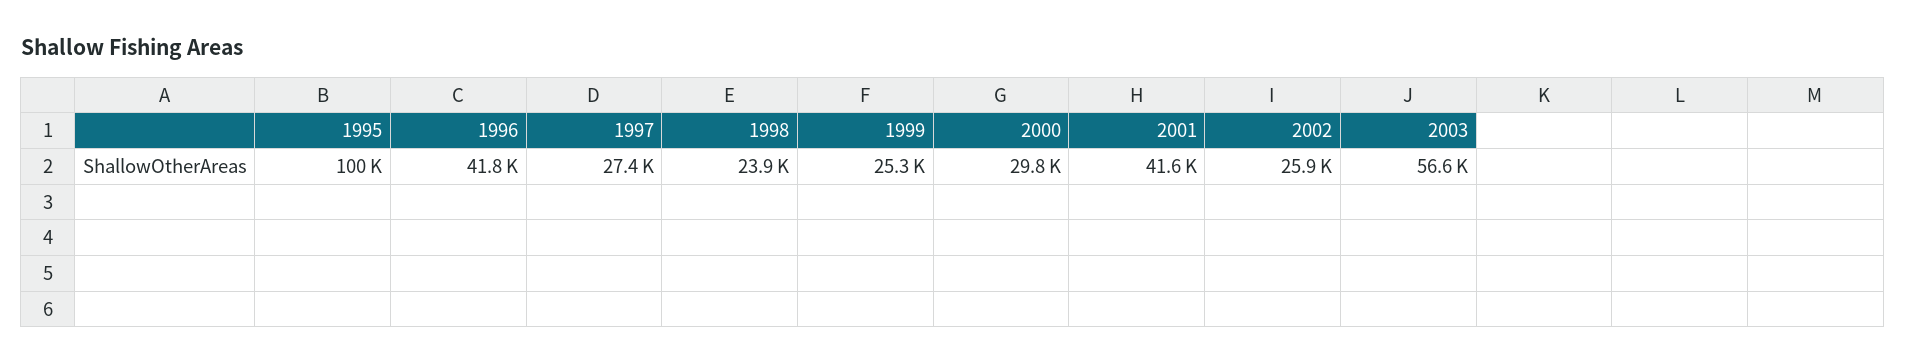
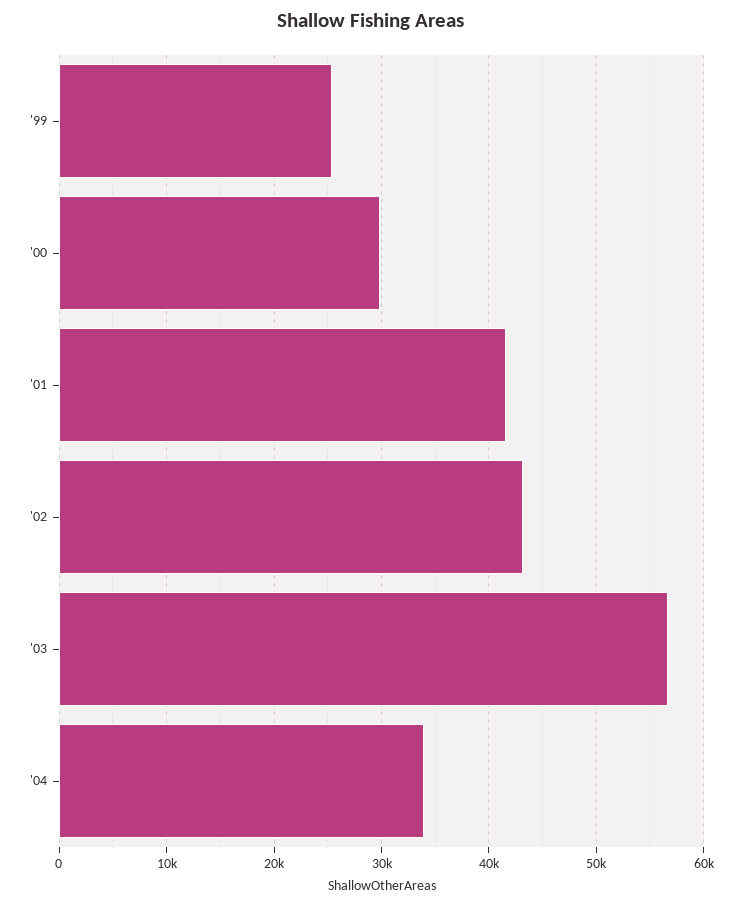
1995: 100000 -> none
1996: 41800 -> none
1997: 27400 -> none
1998: 23900 -> none
2002: 25900 -> 43000
'04: none -> 34000

